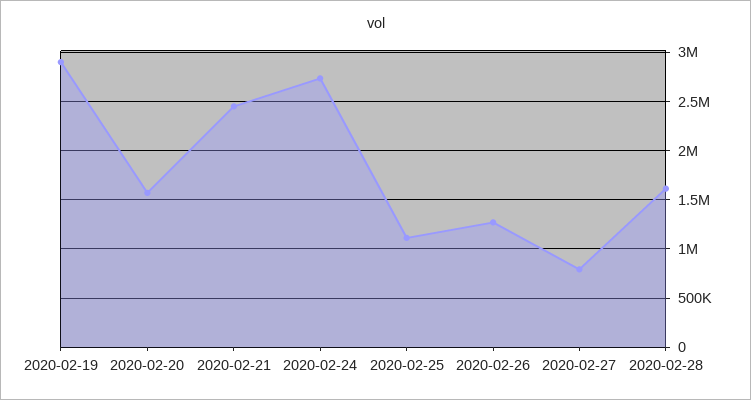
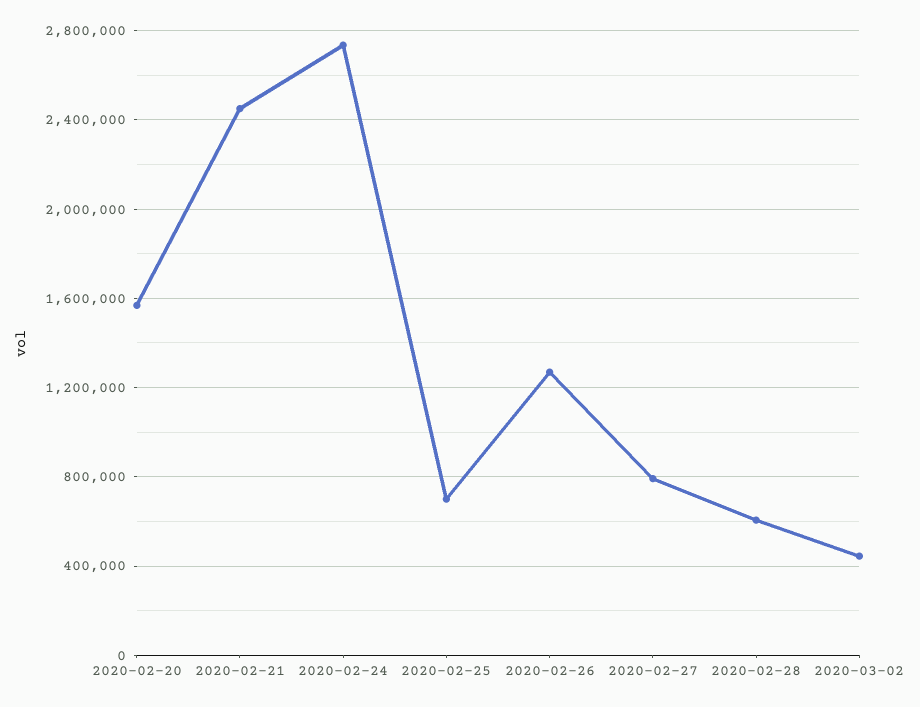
2020-02-19: 2900000 -> none
2020-02-25: 1100000 -> 700000
2020-02-28: 1600000 -> 600000
2020-03-02: none -> 450000

